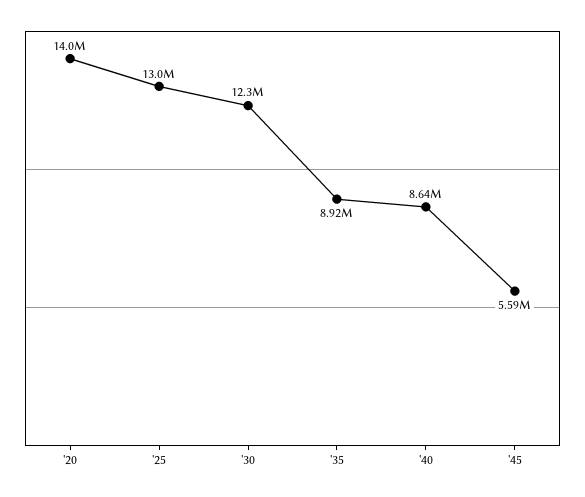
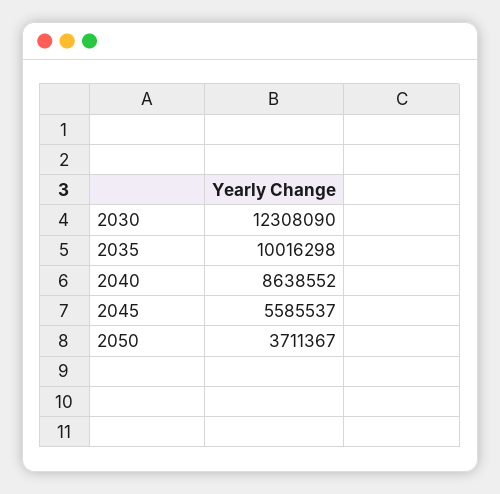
'20: 14000000 -> none
'25: 13000000 -> none
'35: 8920000 -> 10016298
2050: none -> 3711367

